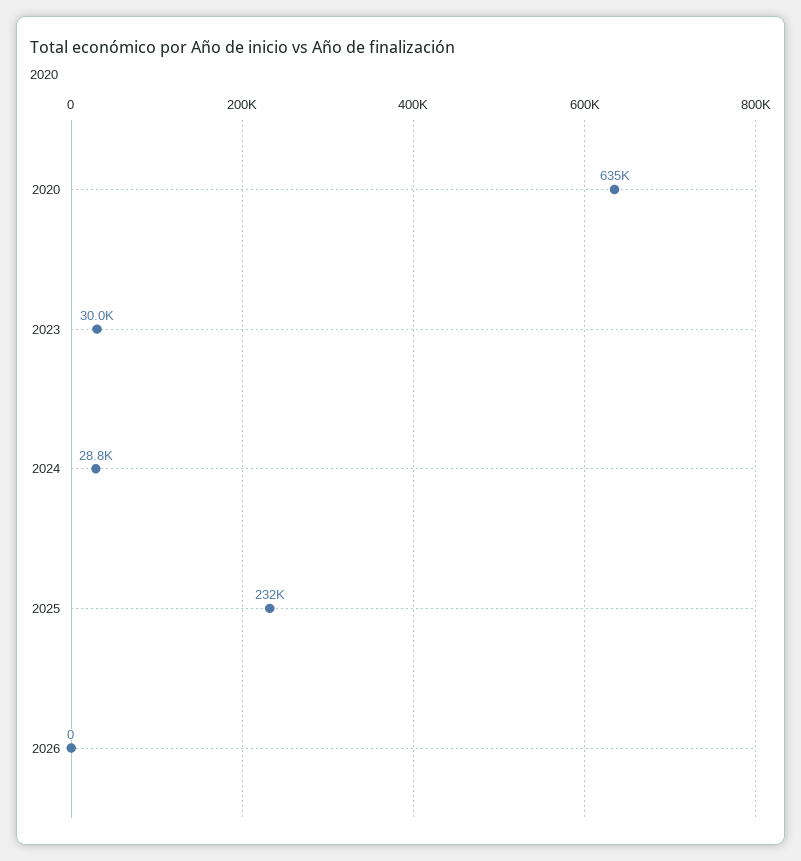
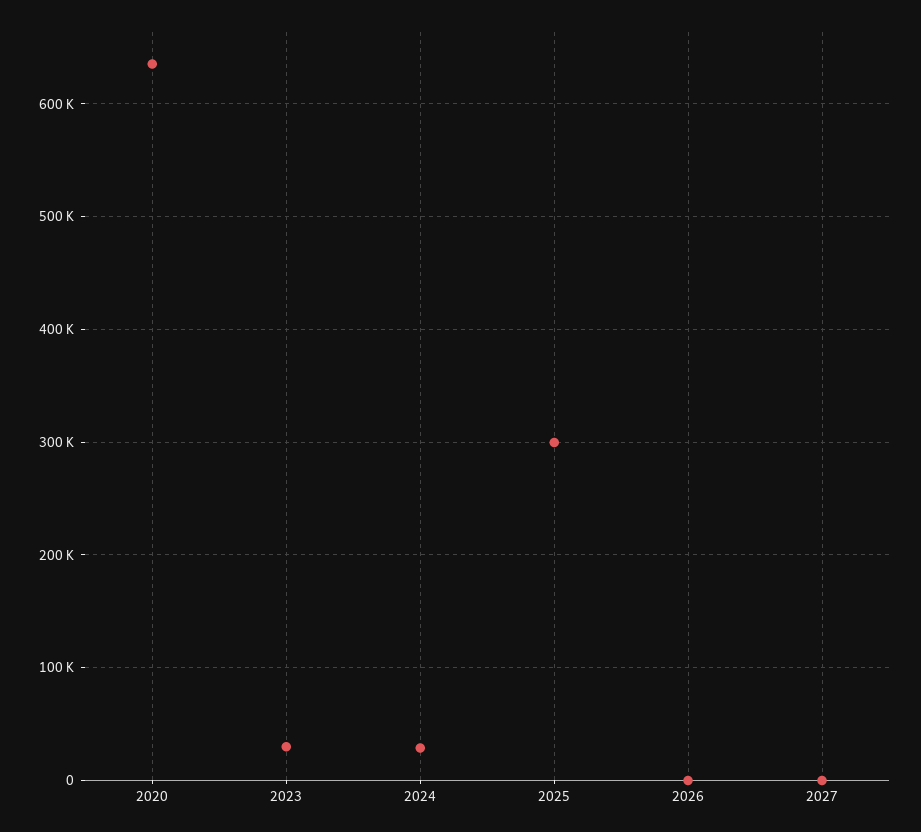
2025: 232000 -> 300000
2027: none -> 0

